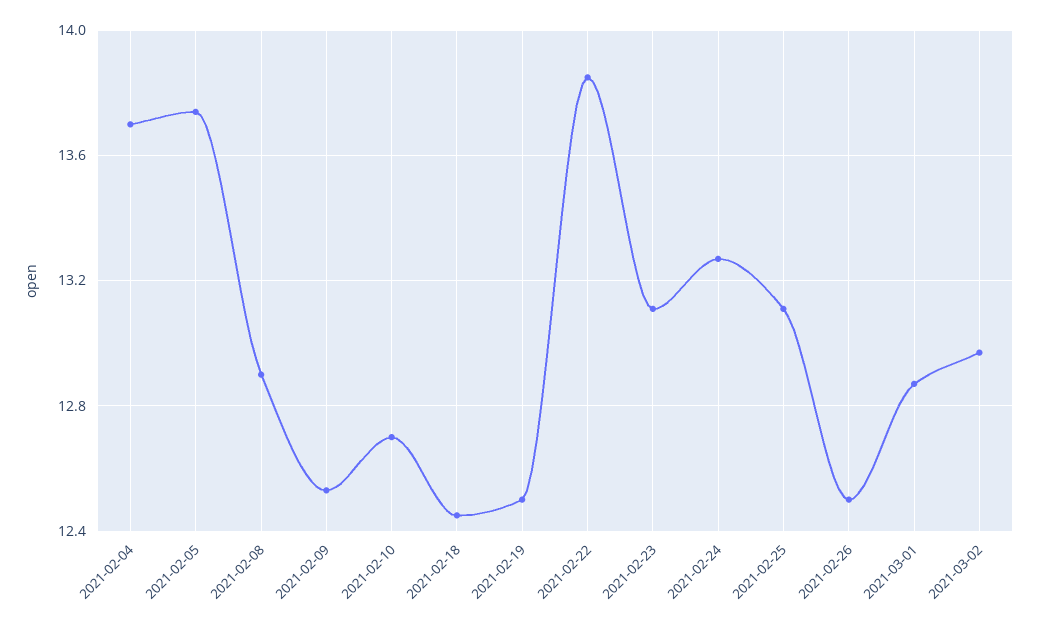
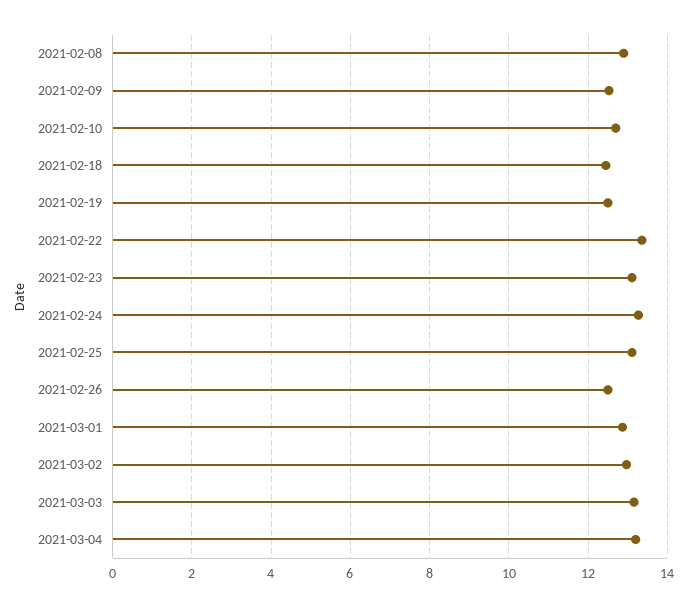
2021-02-04: 13.7 -> none
2021-02-05: 13.75 -> none
2021-02-22: 13.85 -> 13.4
2021-03-03: none -> 13.2
2021-03-04: none -> 13.2

